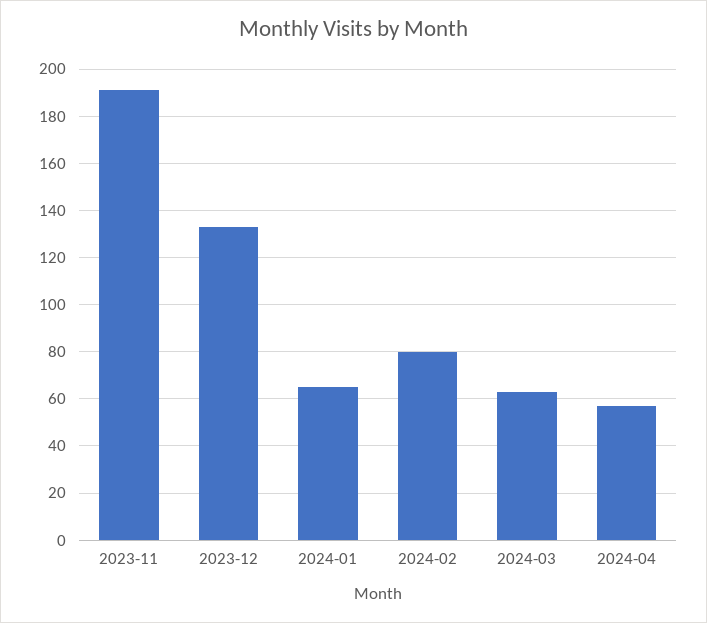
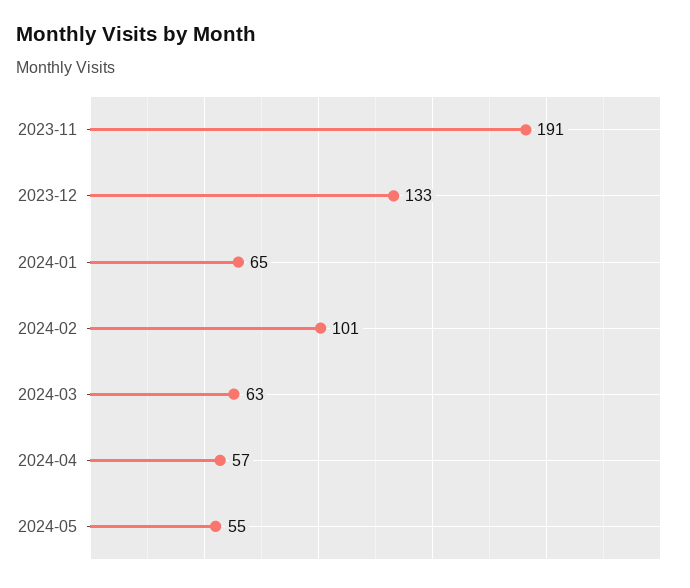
2024-02: 80 -> 101
2024-05: none -> 55

